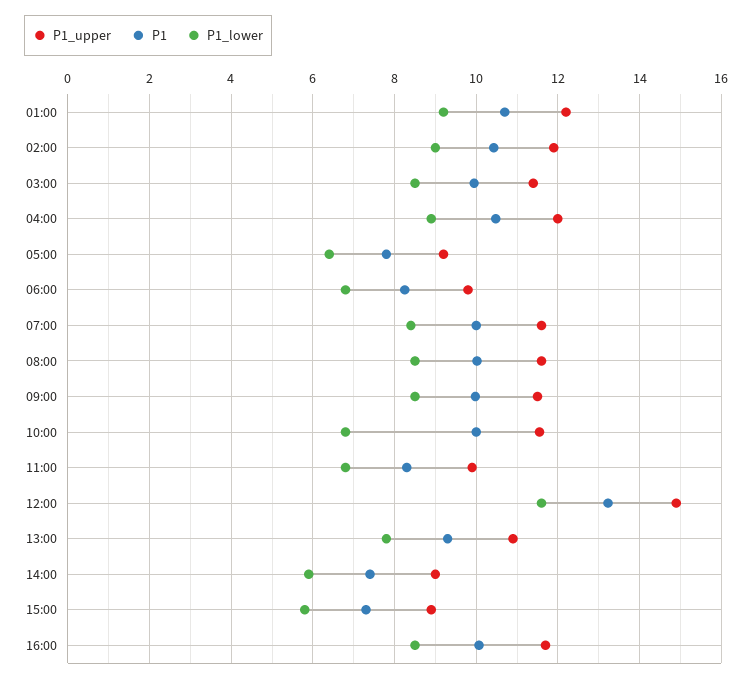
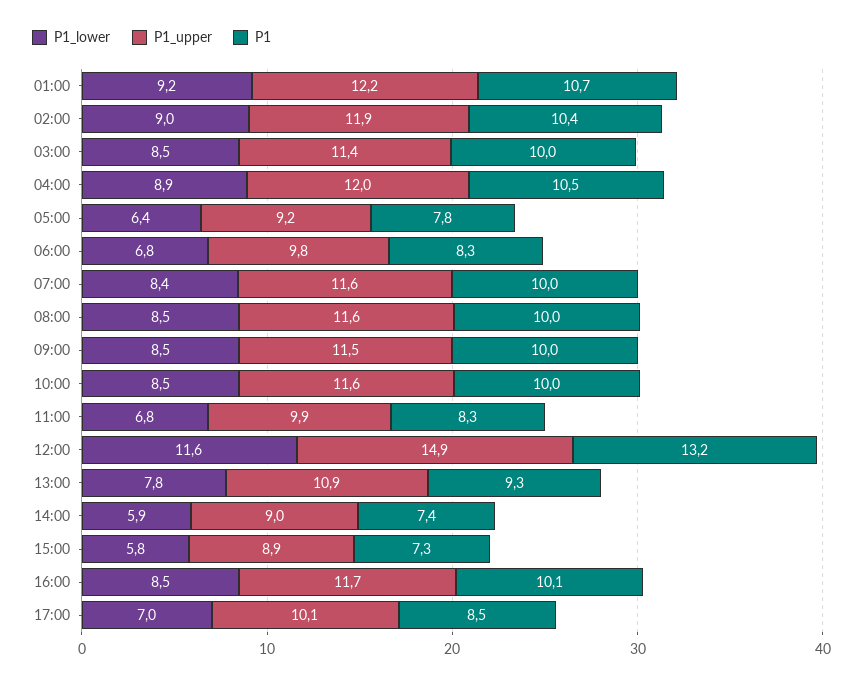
P1_lower, 10:00: 6.8 -> 8.5
P1_lower, 17:00: none -> 7
P1_upper, 17:00: none -> 10.1
P1, 17:00: none -> 8.5

